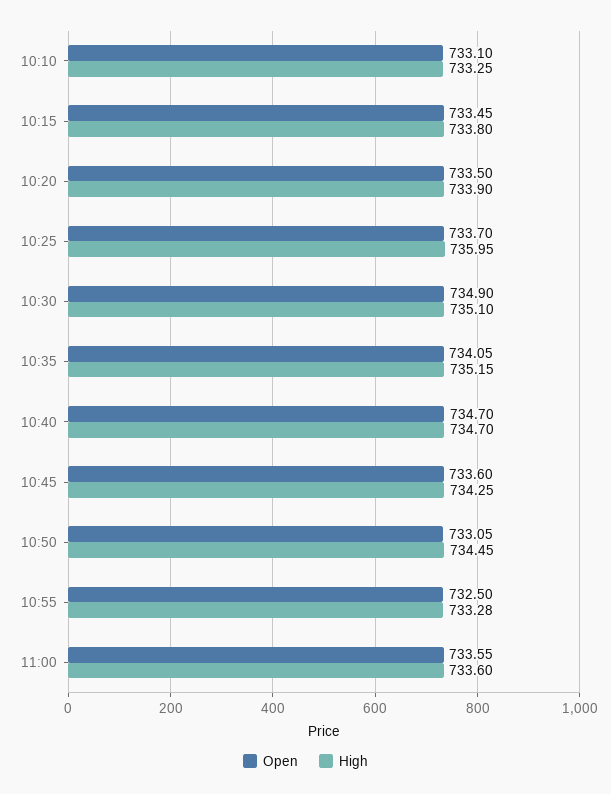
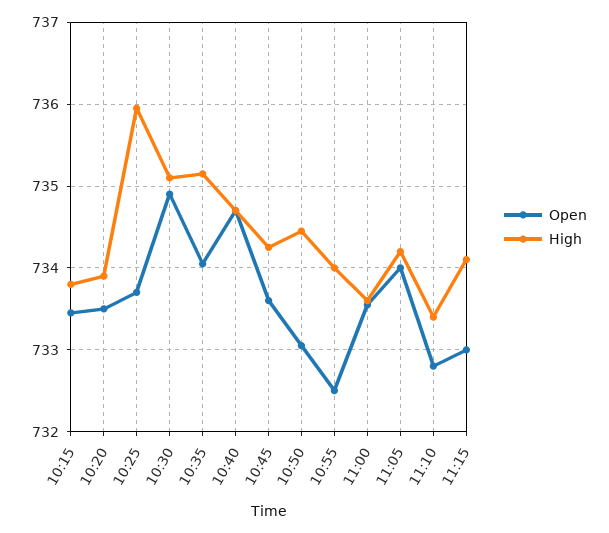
Open, 10:10: 733.1 -> none
High, 10:10: 733.25 -> none
High, 10:55: 733.28 -> 734
Open, 11:05: none -> 734
High, 11:05: none -> 734.2
Open, 11:10: none -> 732.8
High, 11:10: none -> 733.4
Open, 11:15: none -> 733
High, 11:15: none -> 734.1

